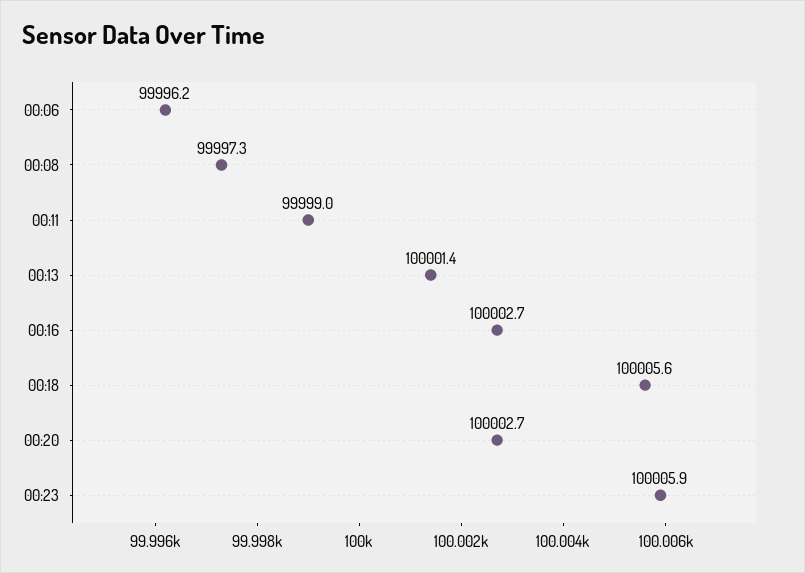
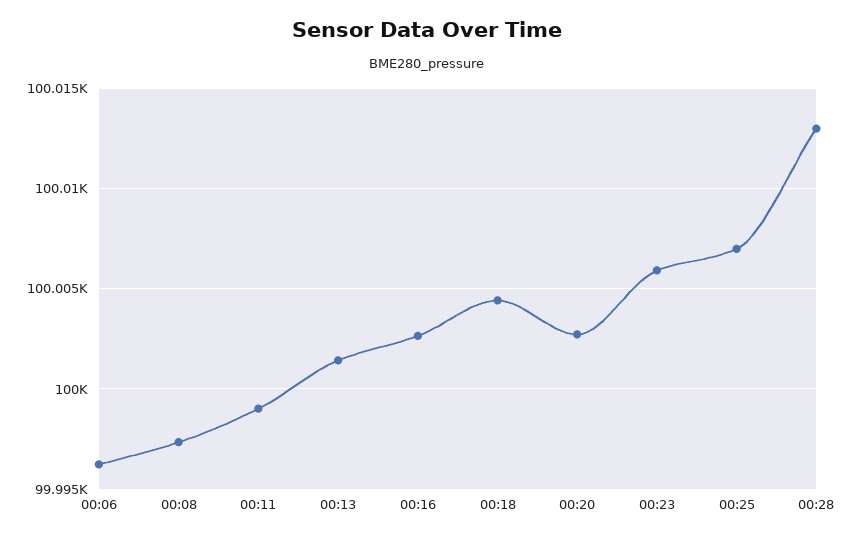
00:18: 100005.6 -> 100004.5
00:25: none -> 100007
00:28: none -> 100013

